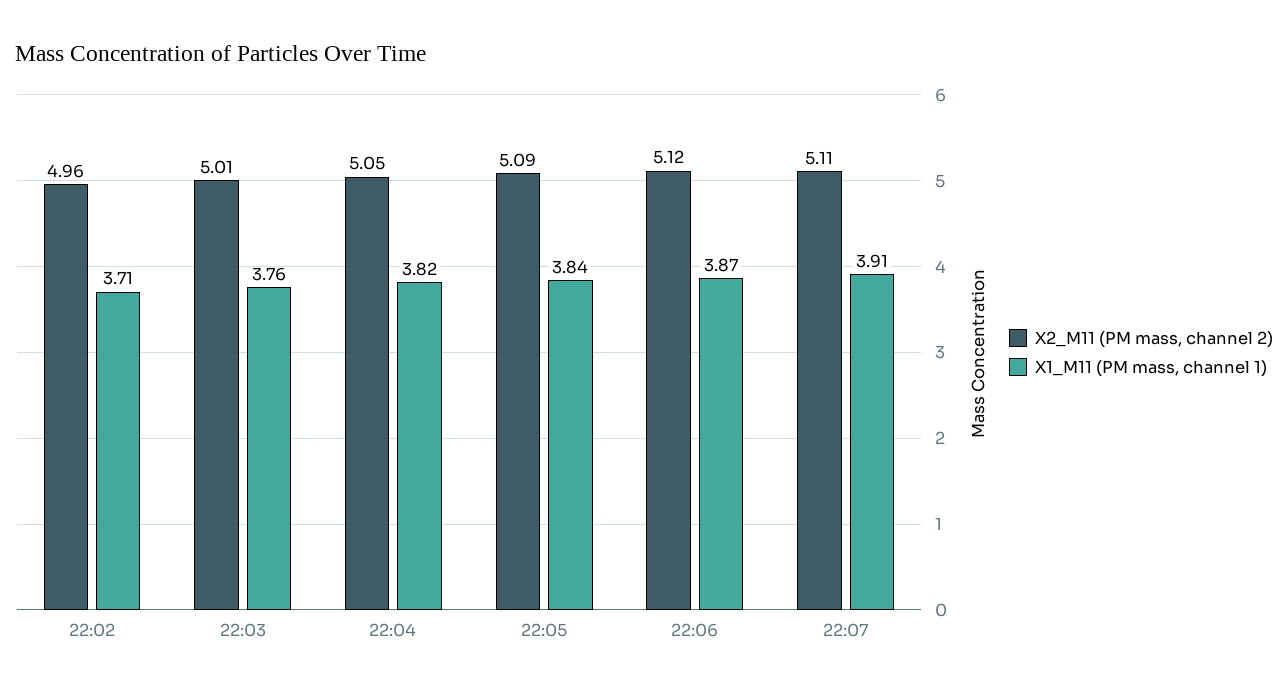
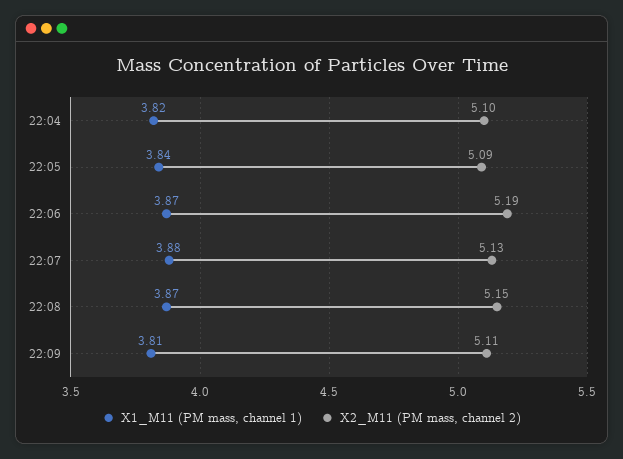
X2_M11 (PM mass, channel 2), 22:02: 4.96 -> none
X1_M11 (PM mass, channel 1), 22:02: 3.71 -> none
X2_M11 (PM mass, channel 2), 22:03: 5.01 -> none
X1_M11 (PM mass, channel 1), 22:03: 3.76 -> none
X2_M11 (PM mass, channel 2), 22:04: 5.05 -> 5.1
X2_M11 (PM mass, channel 2), 22:06: 5.12 -> 5.19
X2_M11 (PM mass, channel 2), 22:07: 5.11 -> 5.13
X1_M11 (PM mass, channel 1), 22:07: 3.91 -> 3.88
X1_M11 (PM mass, channel 1), 22:08: none -> 3.87
X2_M11 (PM mass, channel 2), 22:08: none -> 5.15
X1_M11 (PM mass, channel 1), 22:09: none -> 3.81
X2_M11 (PM mass, channel 2), 22:09: none -> 5.11

